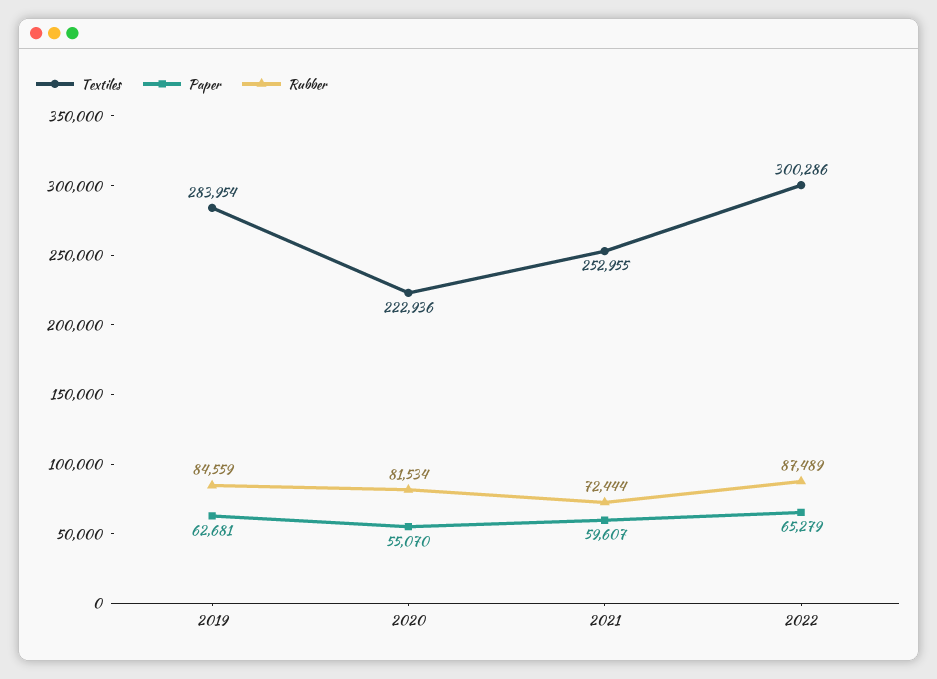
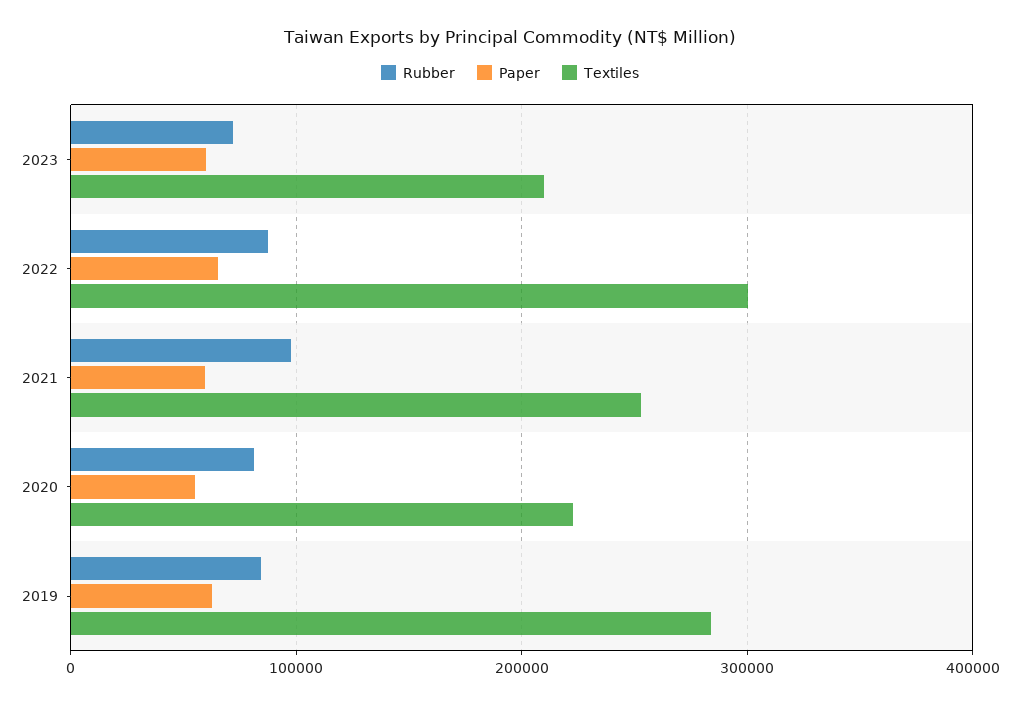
Rubber, 2021: 72444 -> 100000
Rubber, 2023: none -> 70000
Paper, 2023: none -> 60000
Textiles, 2023: none -> 210000

